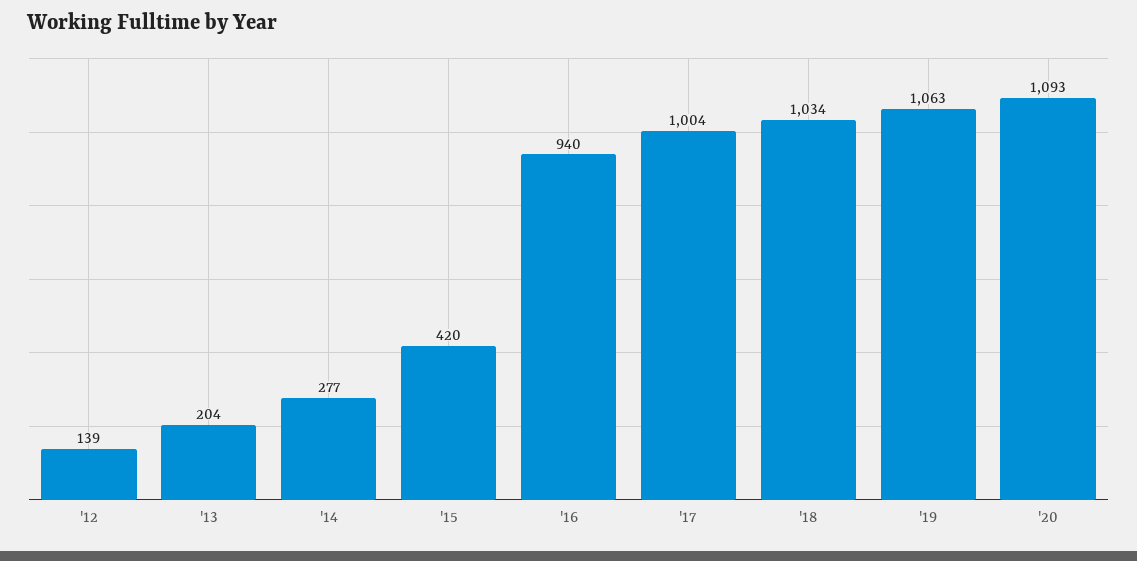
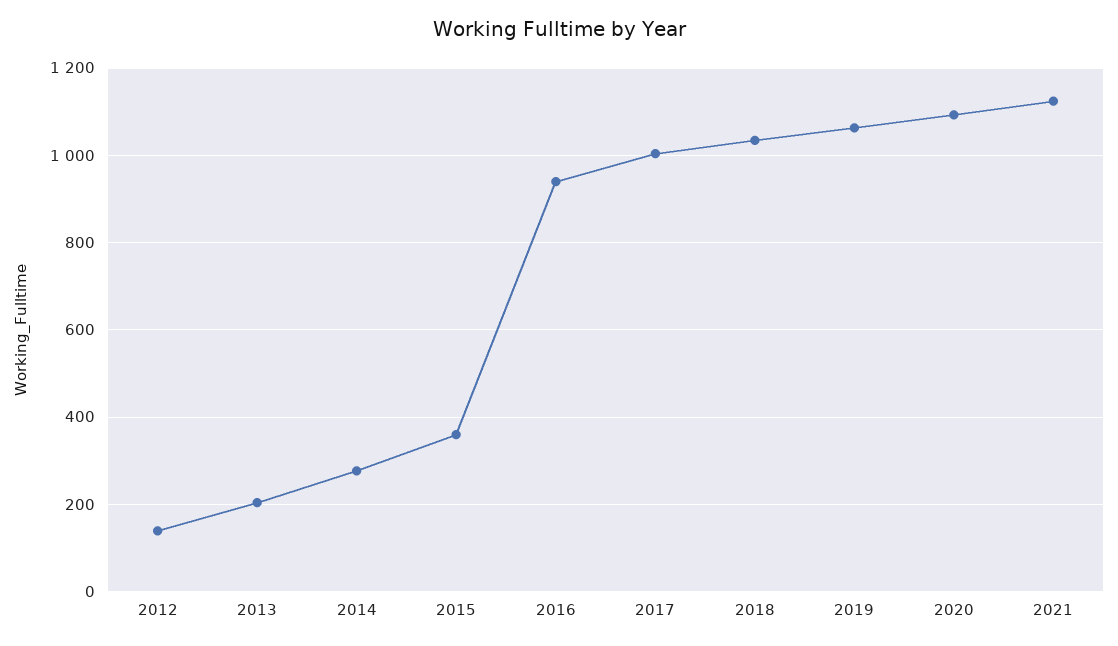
'15: 420 -> 360
2021: none -> 1120

